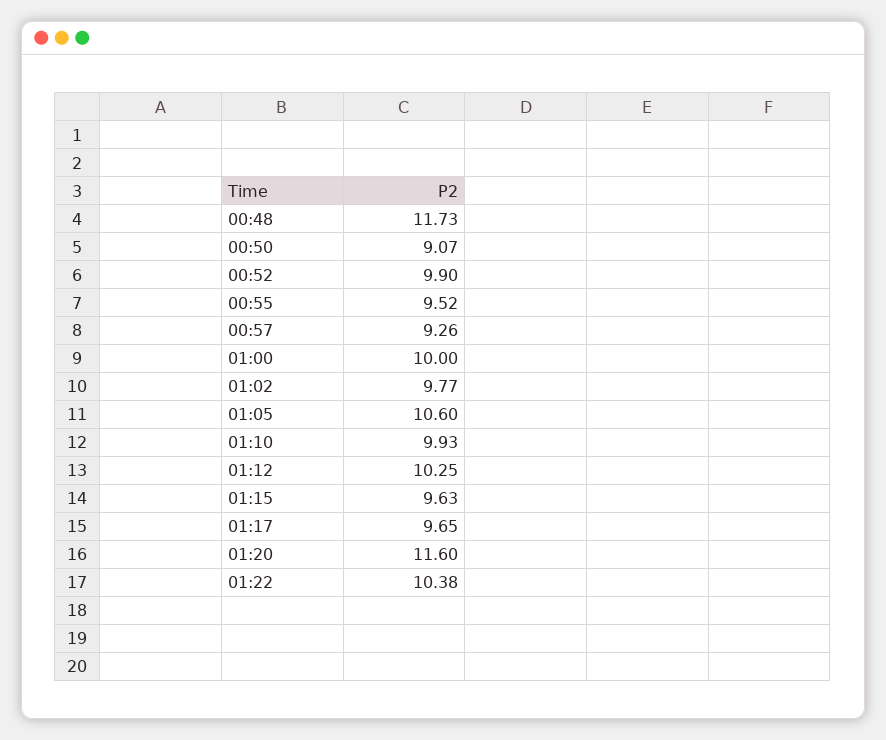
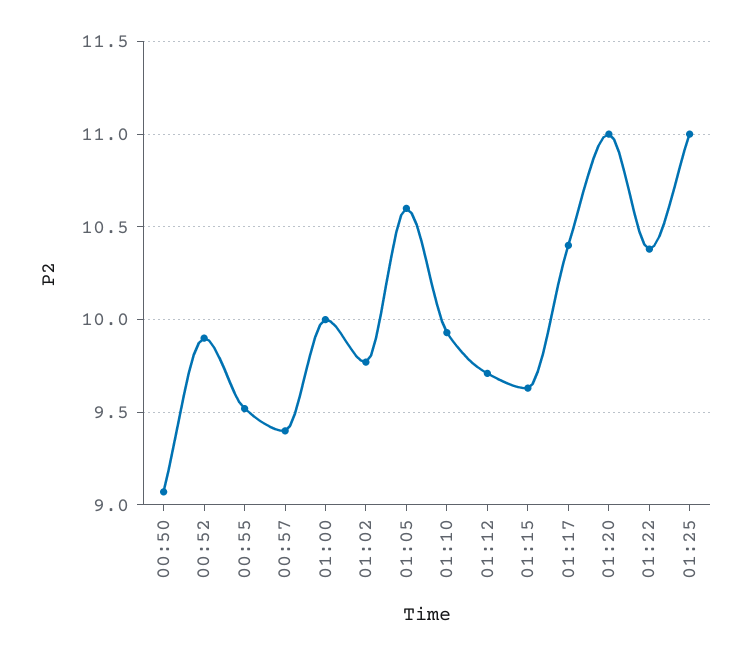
00:48: 11.73 -> none
00:57: 9.26 -> 9.4
01:12: 10.25 -> 9.7
01:17: 9.65 -> 10.4
01:20: 11.6 -> 11
01:25: none -> 11

